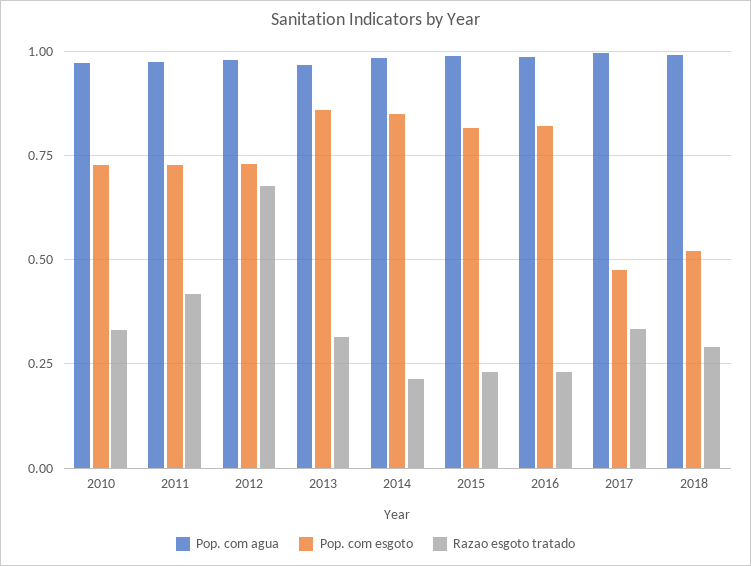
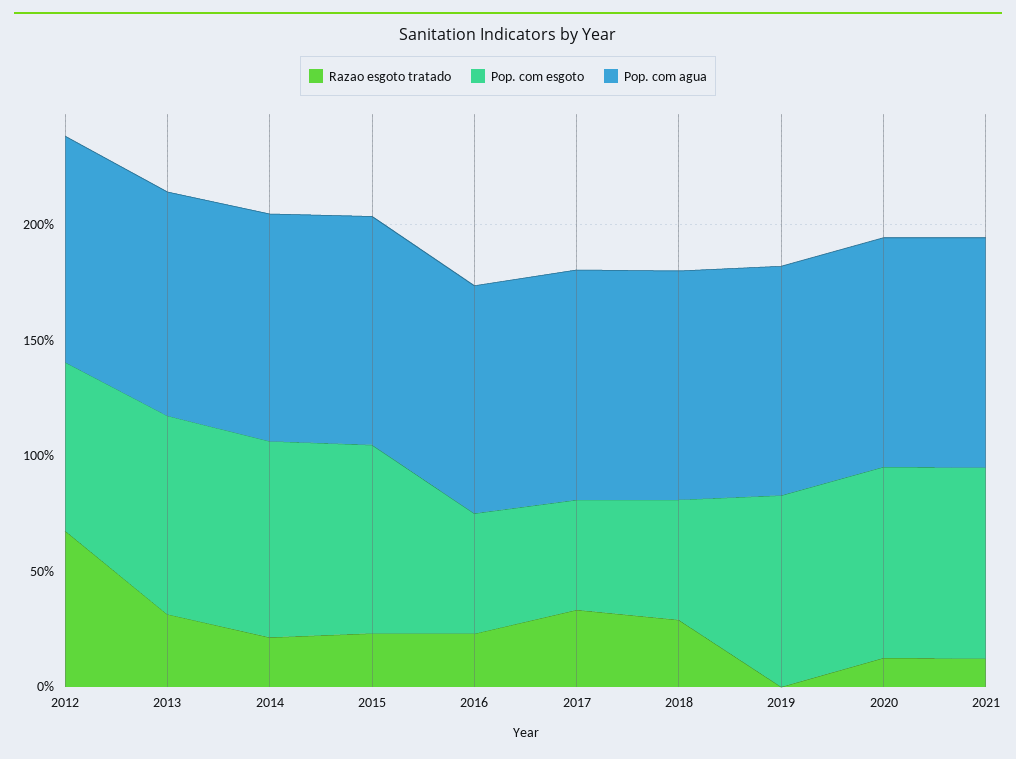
Pop. com agua, 2010: 0.975 -> none
Pop. com esgoto, 2010: 0.725 -> none
Razao esgoto tratado, 2010: 0.325 -> none
Pop. com agua, 2011: 0.975 -> none
Pop. com esgoto, 2011: 0.725 -> none
Razao esgoto tratado, 2011: 0.425 -> none
Pop. com esgoto, 2016: 0.825 -> 0.5
Razao esgoto tratado, 2019: none -> 0
Pop. com esgoto, 2019: none -> 0.8
Pop. com agua, 2019: none -> 1
Razao esgoto tratado, 2020: none -> 0.1
Pop. com esgoto, 2020: none -> 0.8
Pop. com agua, 2020: none -> 1
Razao esgoto tratado, 2021: none -> 0.1
Pop. com esgoto, 2021: none -> 0.8
Pop. com agua, 2021: none -> 1

